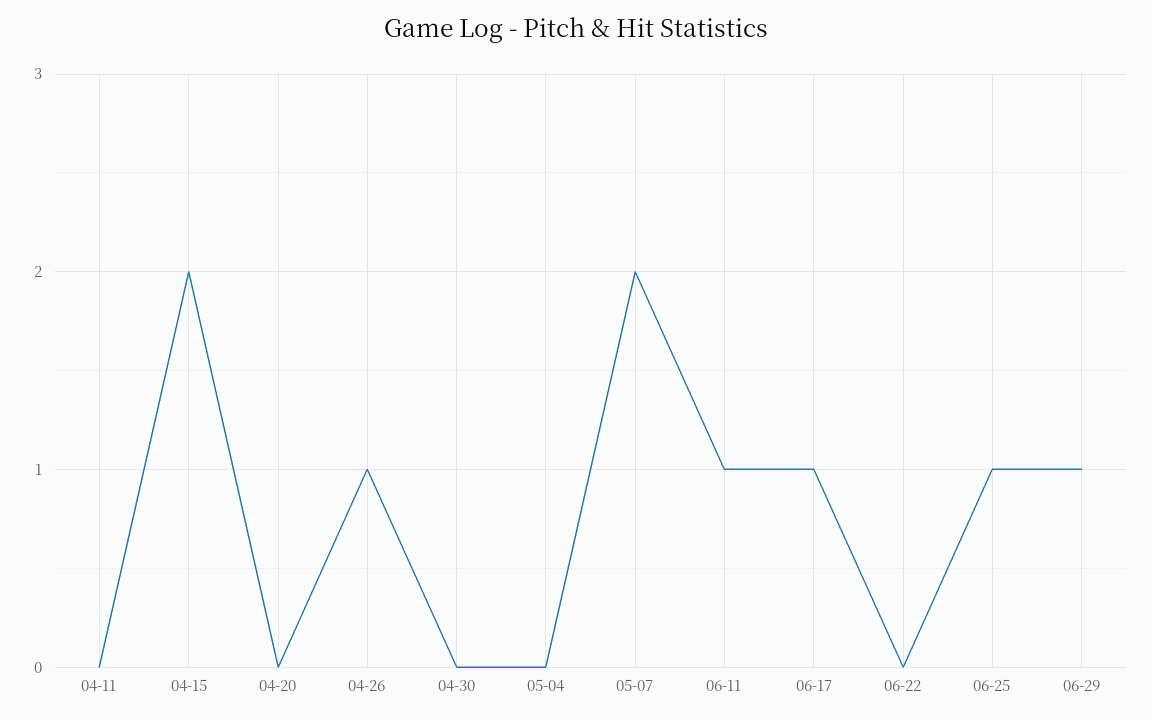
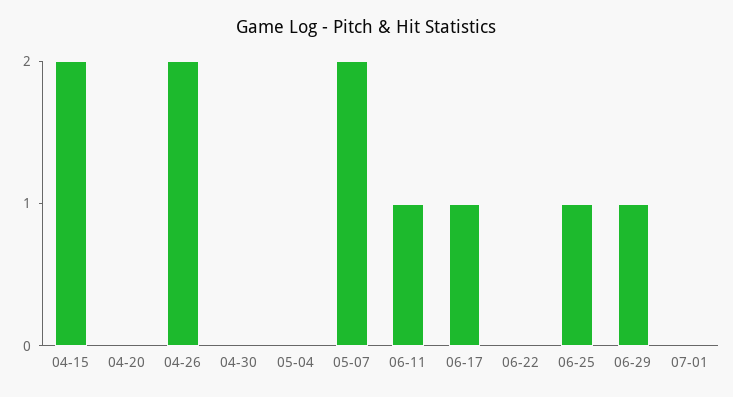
04-11: 0 -> none
04-26: 1 -> 2
07-01: none -> 0

